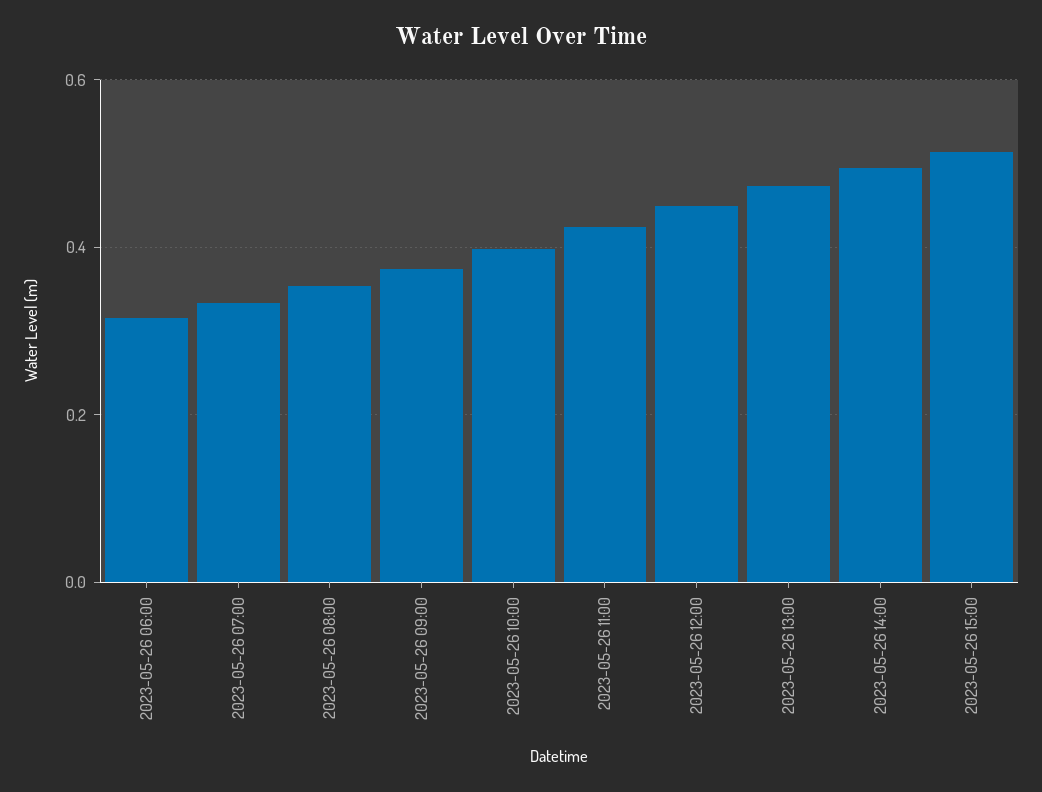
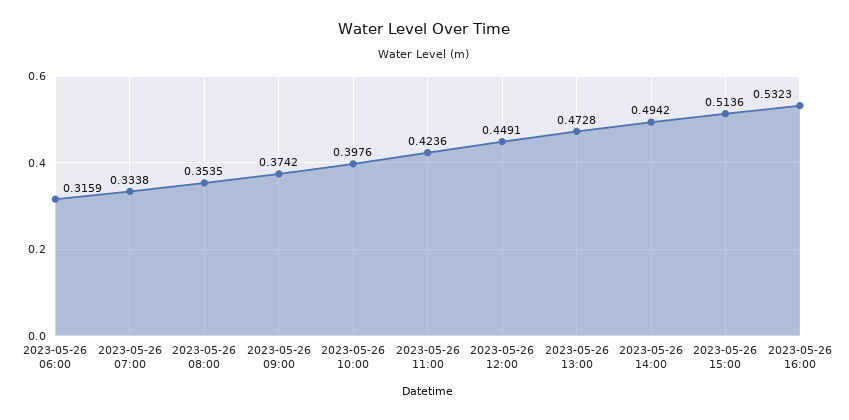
2023-05-26 16:00: none -> 0.5323

